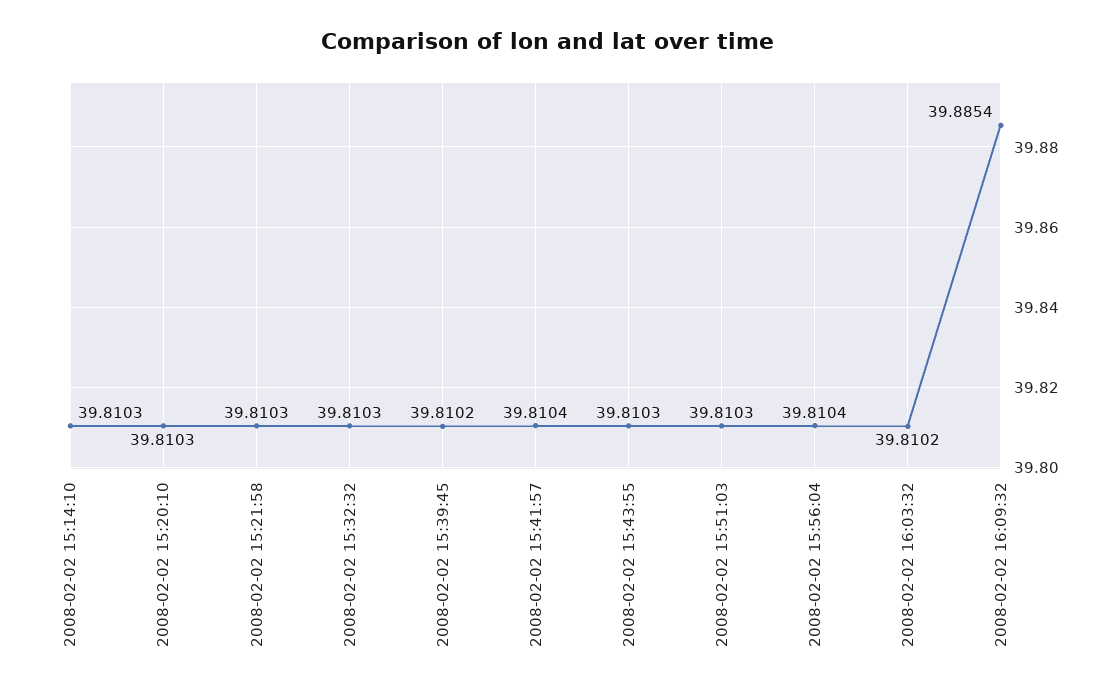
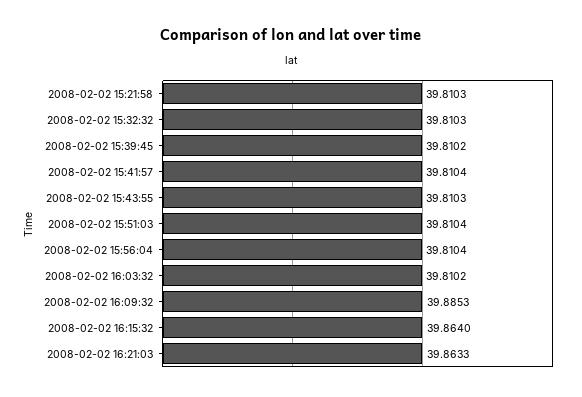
2008-02-02 15:14:10: 39.8103 -> none
2008-02-02 15:20:10: 39.8103 -> none
2008-02-02 15:51:03: 39.8103 -> 39.8104
2008-02-02 16:09:32: 39.8854 -> 39.8853
2008-02-02 16:15:32: none -> 39.864
2008-02-02 16:21:03: none -> 39.8633

